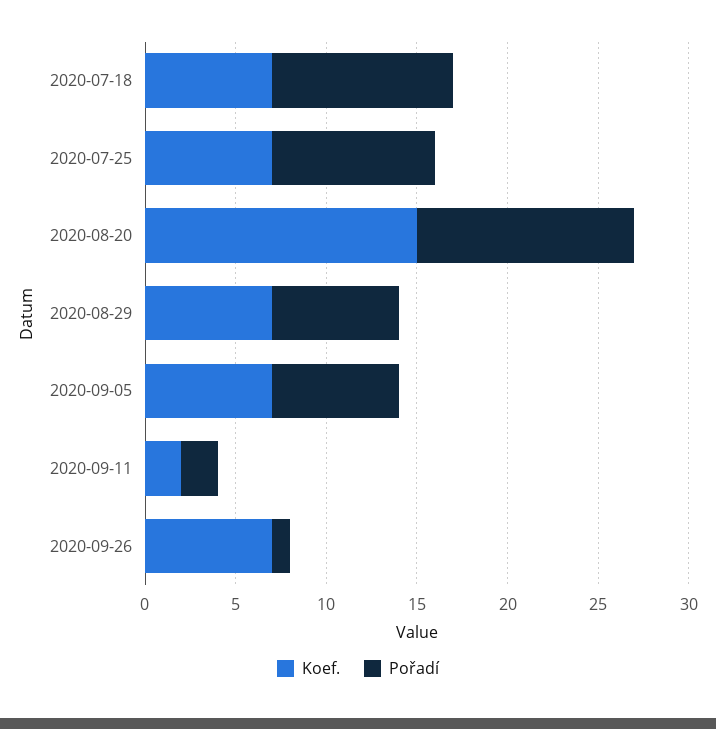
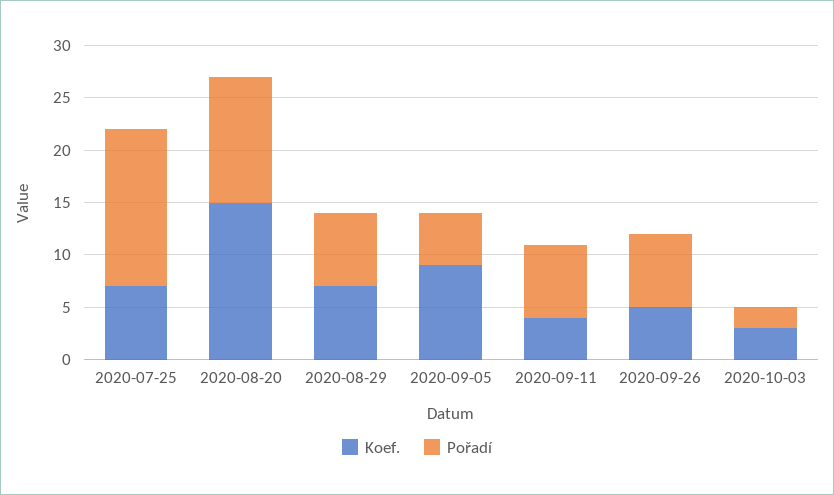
Koef., 2020-07-18: 7 -> none
Pořadí, 2020-07-18: 10 -> none
Pořadí, 2020-07-25: 9 -> 15
Koef., 2020-09-05: 7 -> 9
Pořadí, 2020-09-05: 7 -> 5
Koef., 2020-09-11: 2 -> 4
Pořadí, 2020-09-11: 2 -> 7
Koef., 2020-09-26: 7 -> 5
Pořadí, 2020-09-26: 1 -> 7
Koef., 2020-10-03: none -> 3
Pořadí, 2020-10-03: none -> 2

